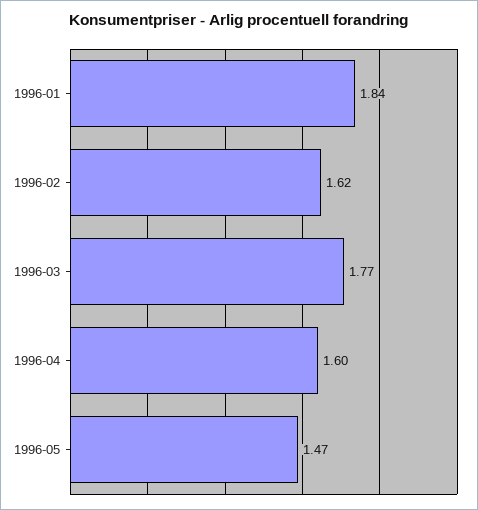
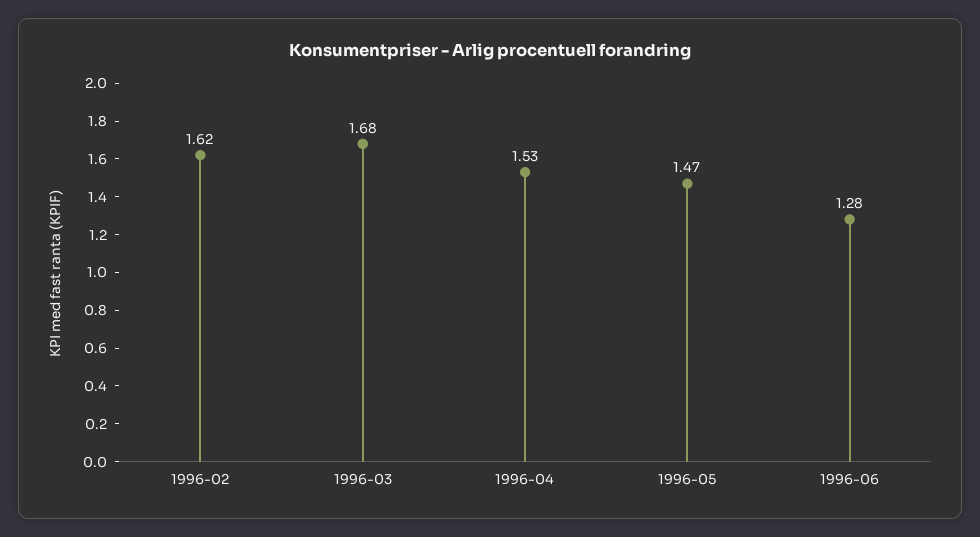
1996-01: 1.84 -> none
1996-03: 1.77 -> 1.68
1996-04: 1.6 -> 1.53
1996-06: none -> 1.28

